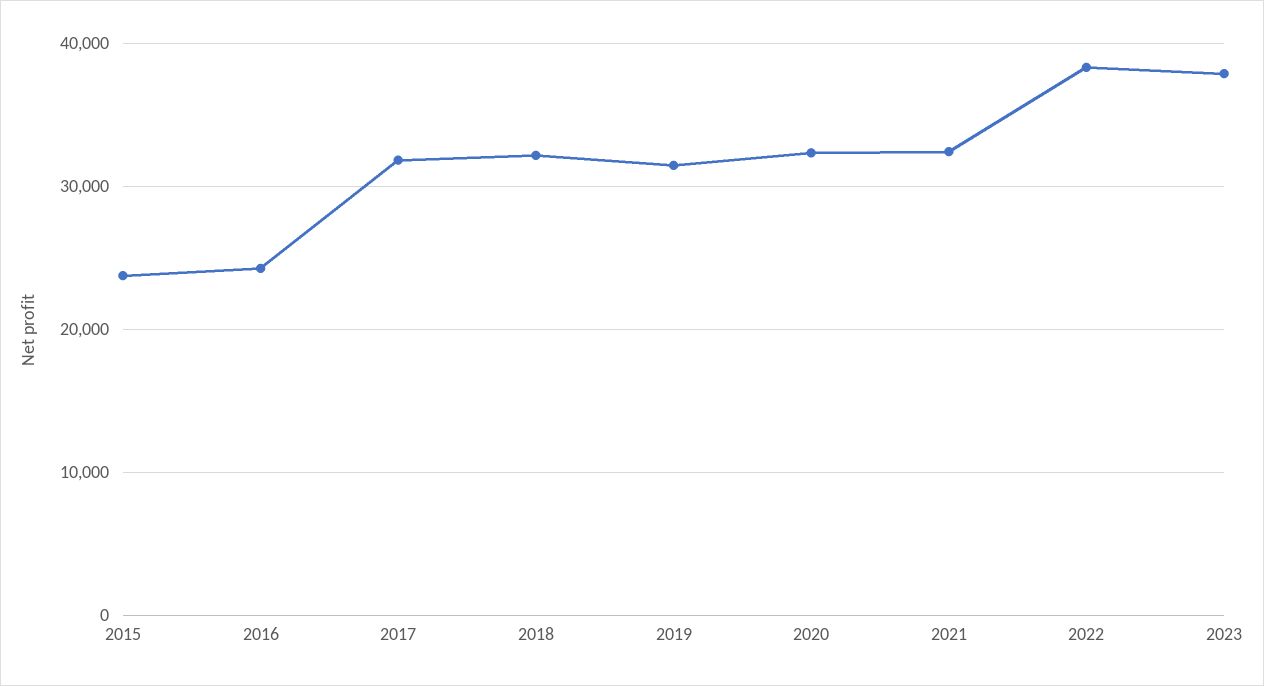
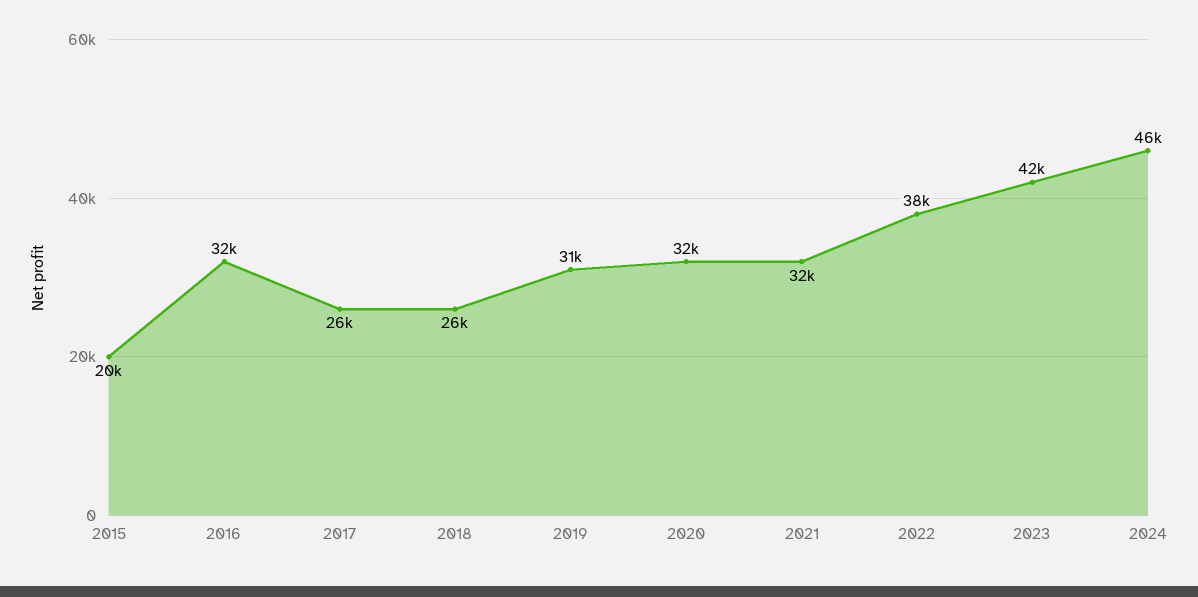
2015: 24000 -> 20000
2016: 24000 -> 32000
2017: 32000 -> 26000
2018: 32000 -> 26000
2023: 38000 -> 42000
2024: none -> 46000

